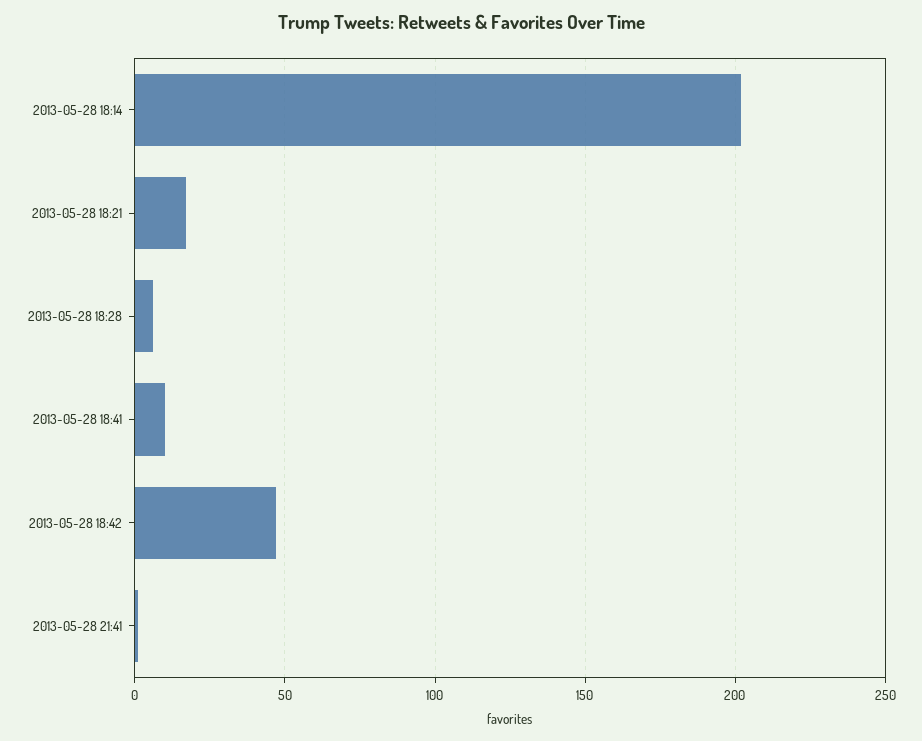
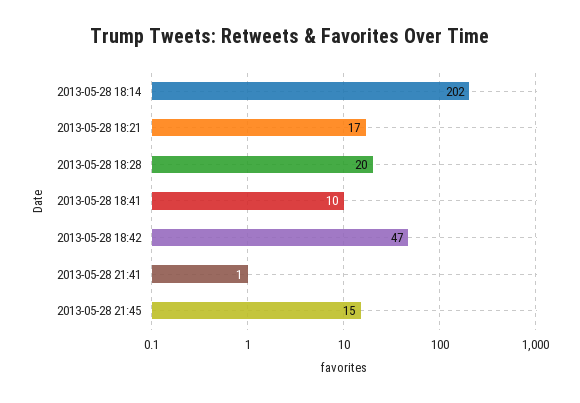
2013-05-28 18:28: 5 -> 20
2013-05-28 21:45: none -> 15

